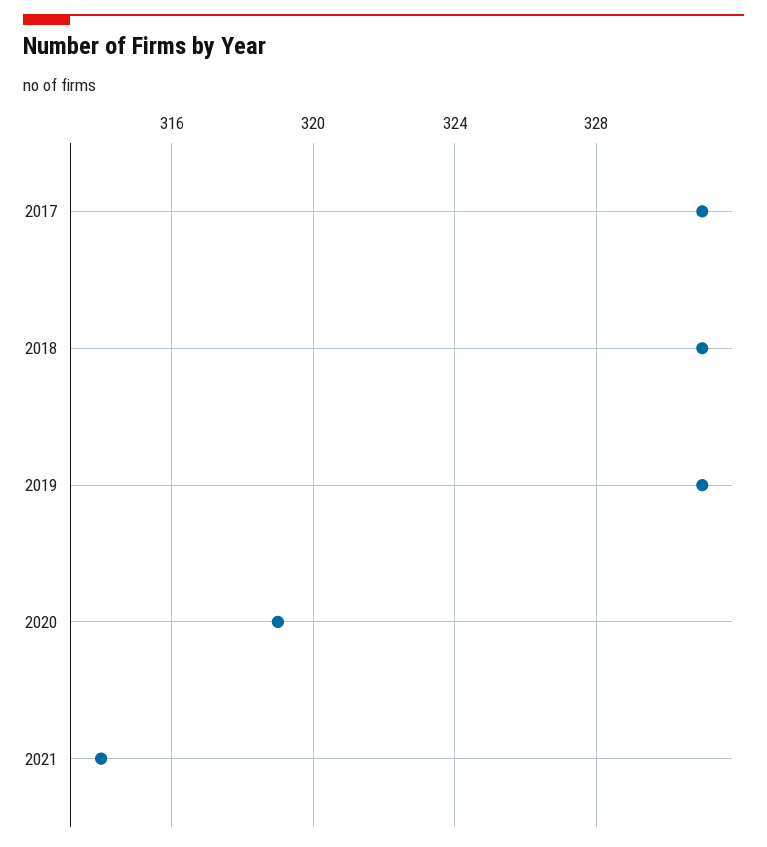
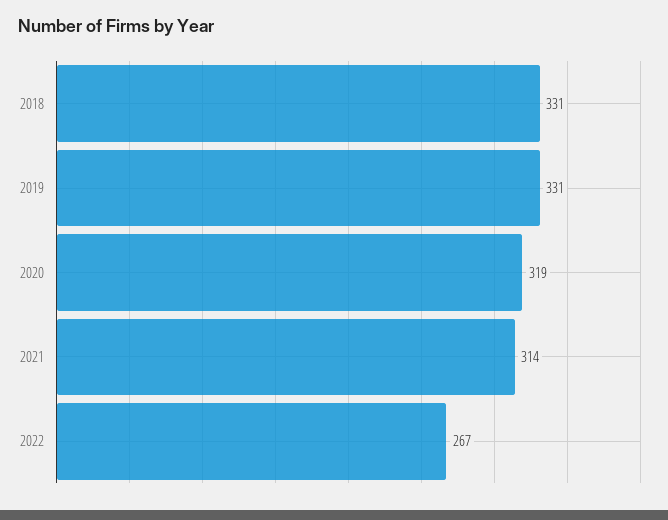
2017: 331 -> none
2022: none -> 267

